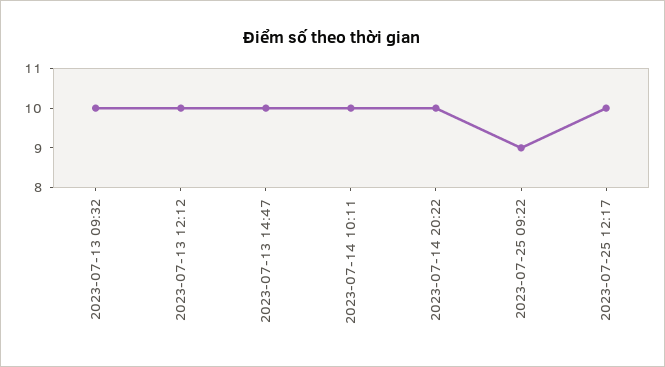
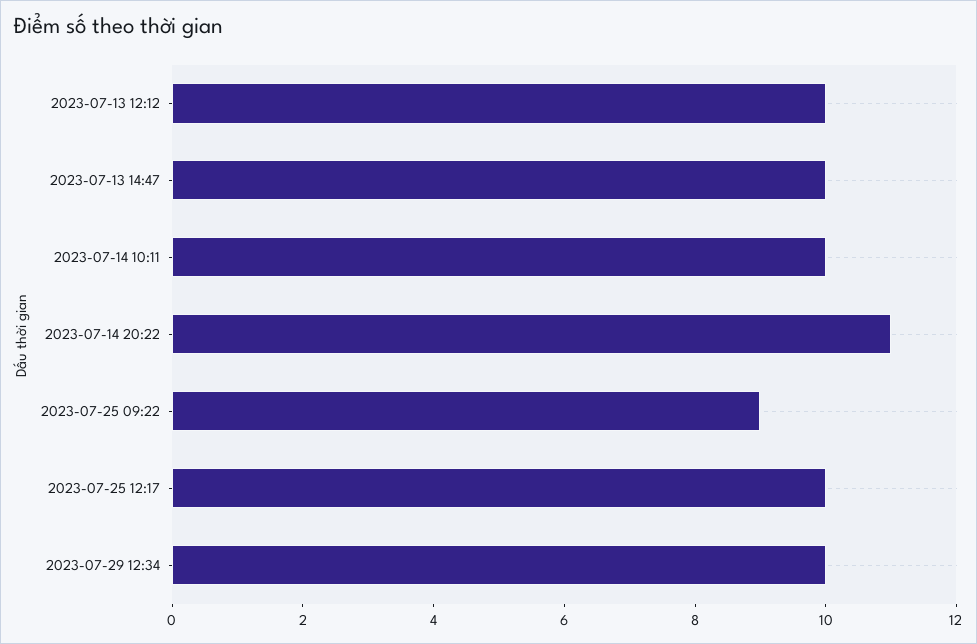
2023-07-13 09:32: 10 -> none
2023-07-14 20:22: 10 -> 11
2023-07-29 12:34: none -> 10

